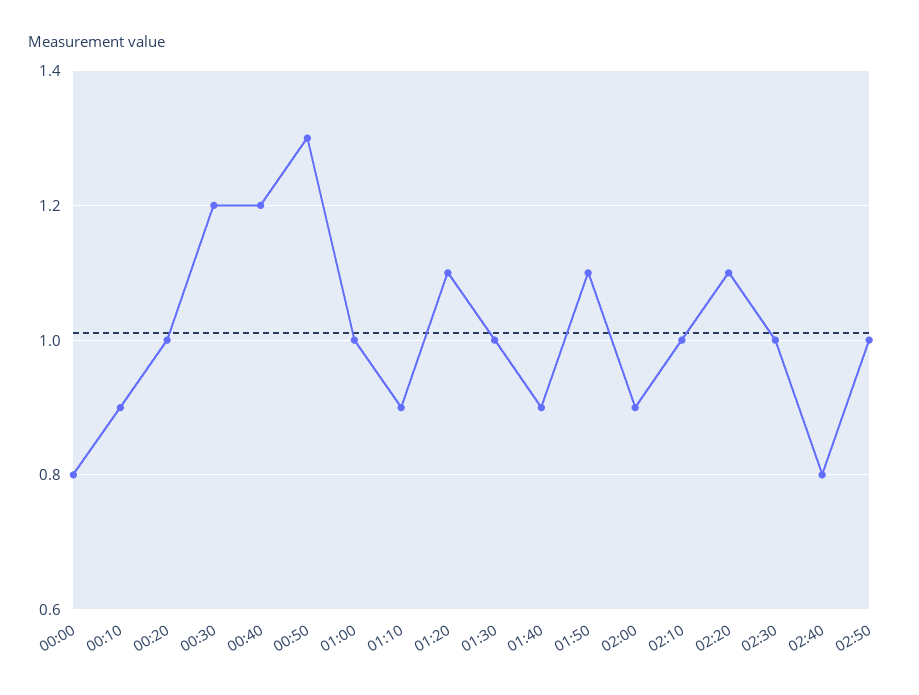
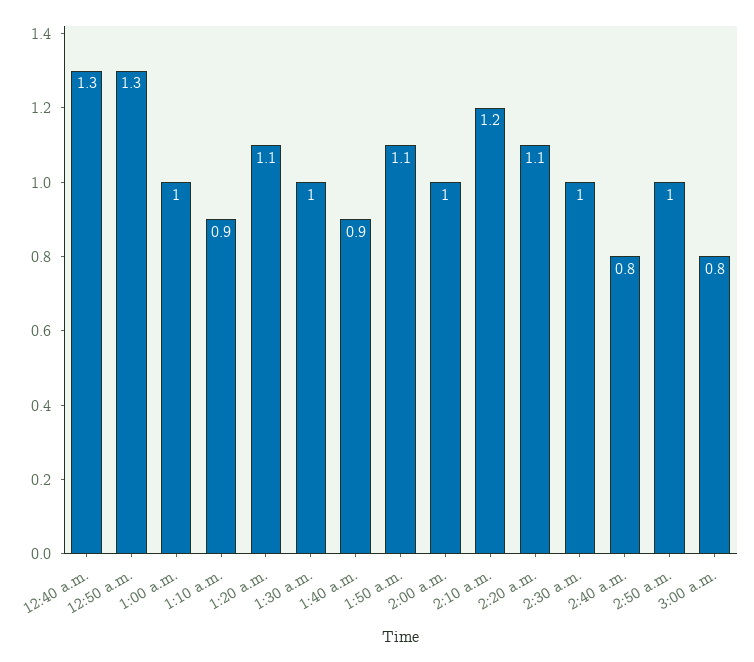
00:00: 0.8 -> none
00:10: 0.9 -> none
00:20: 1 -> none
00:30: 1.2 -> none
00:40: 1.2 -> 1.3
02:00: 0.9 -> 1
02:10: 1 -> 1.2
3:00 a.m.: none -> 0.8

